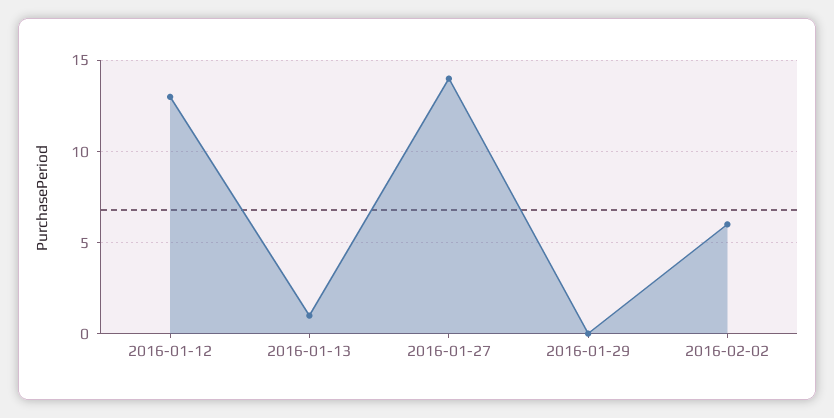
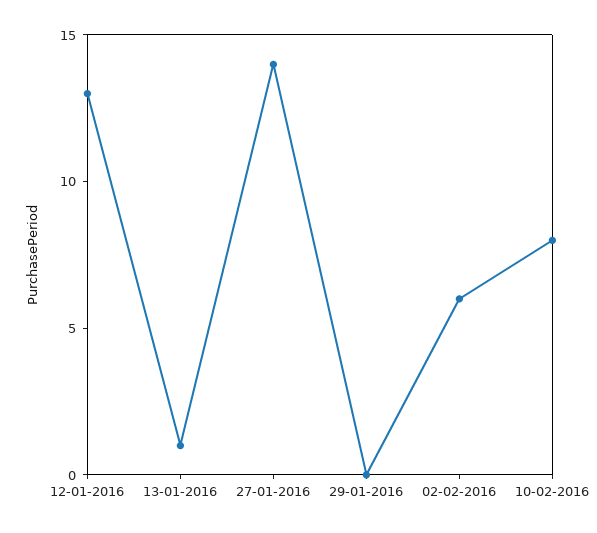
10-02-2016: none -> 8

